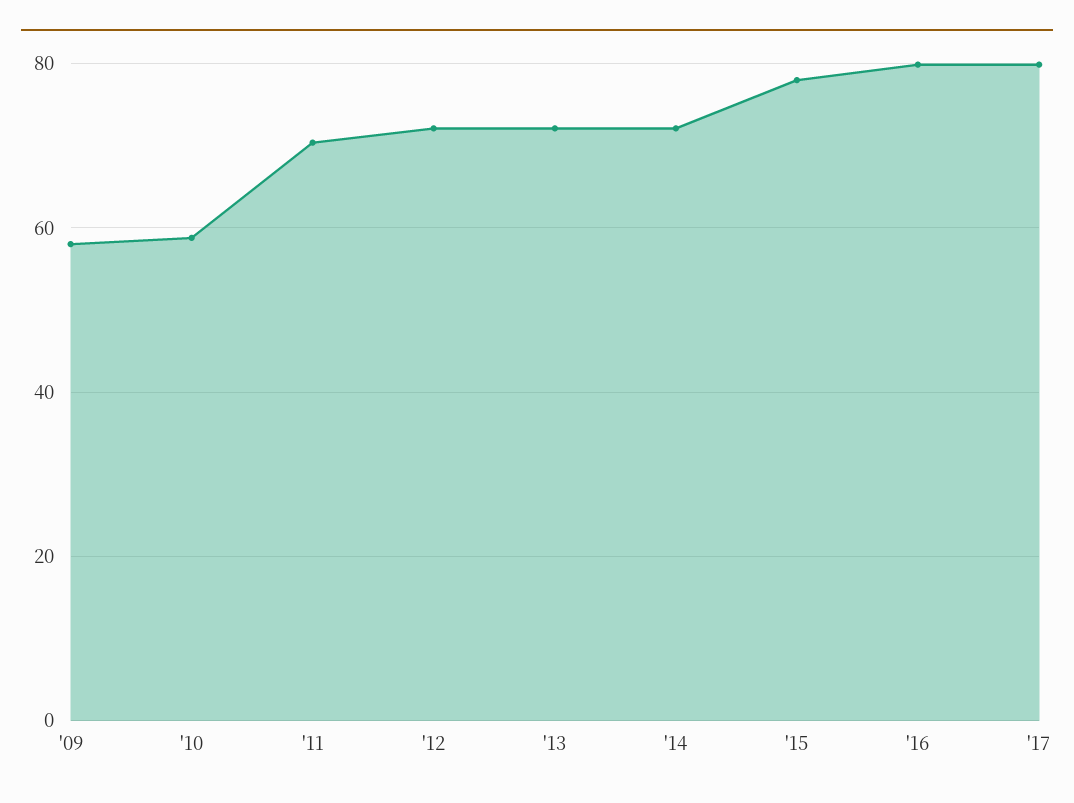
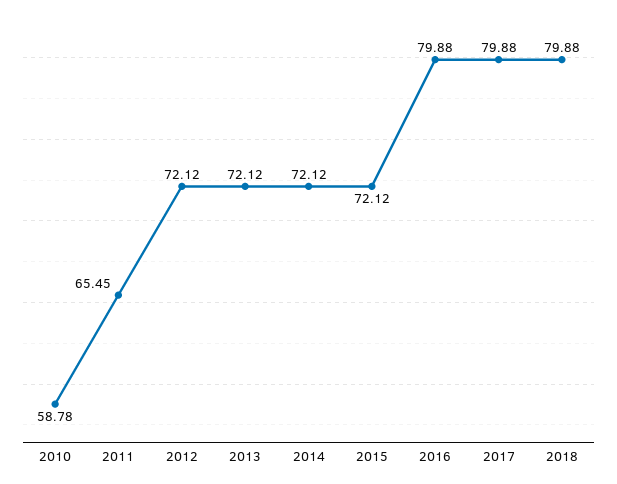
'09: 58 -> none
'11: 70 -> 65.45
'15: 78 -> 72.12
2018: none -> 79.88

